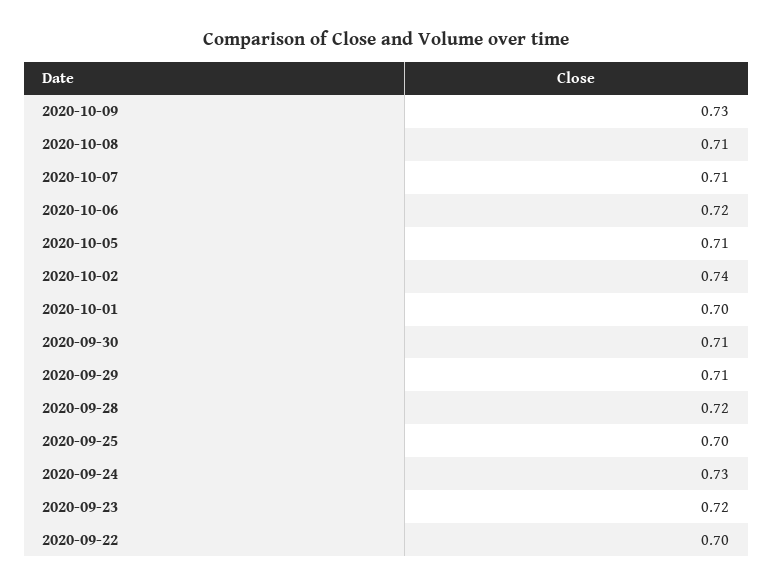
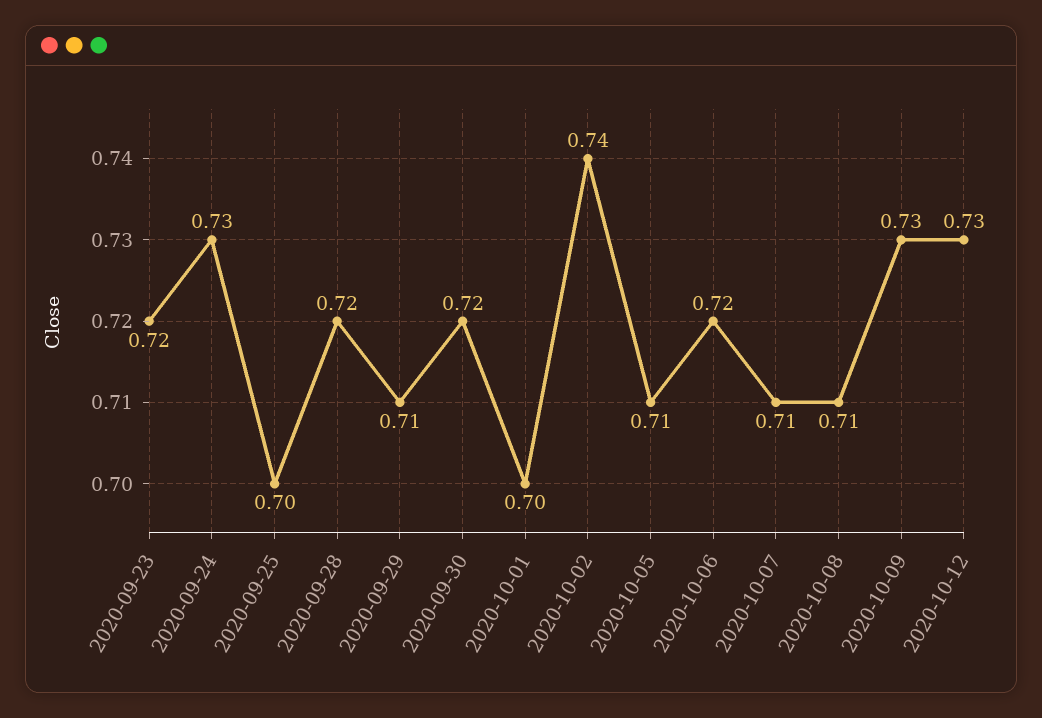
2020-09-30: 0.71 -> 0.72
2020-09-22: 0.7 -> none
2020-10-12: none -> 0.73

